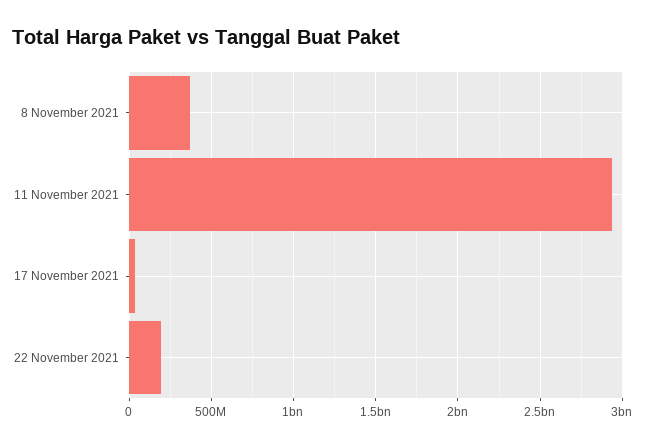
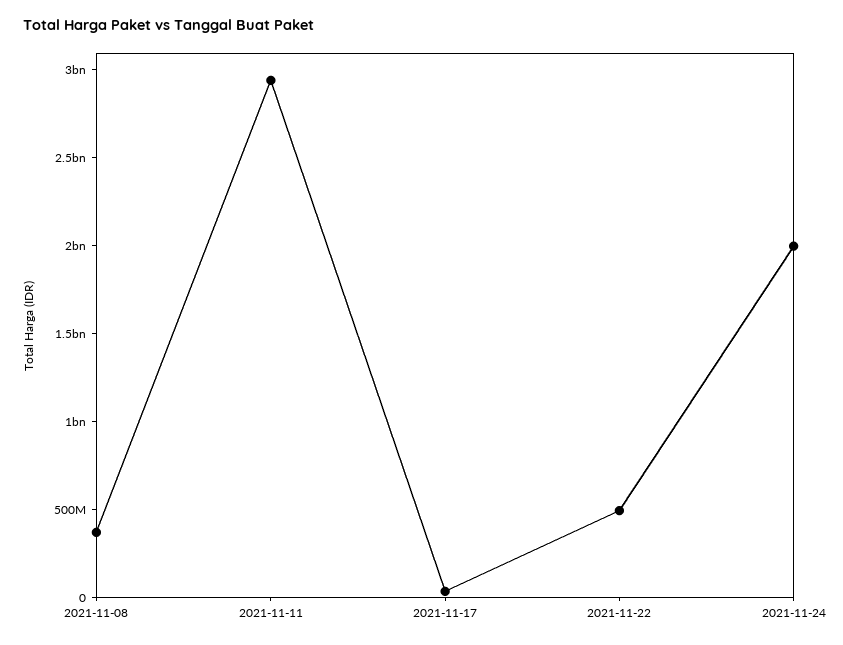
22 November 2021: 200000000 -> 500000000
2021-11-24: none -> 2000000000

